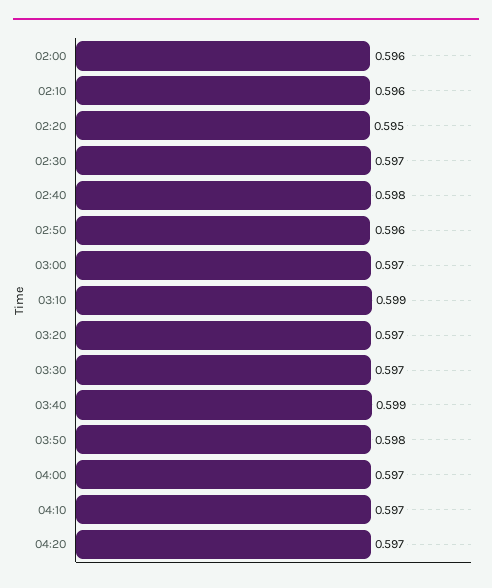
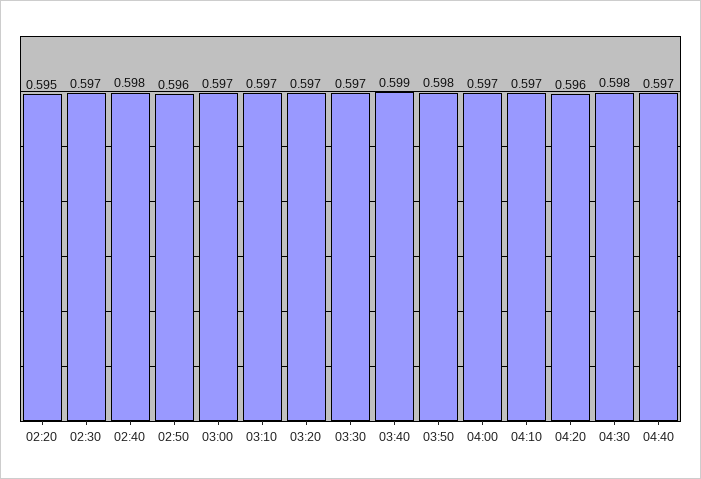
02:00: 0.596 -> none
02:10: 0.596 -> none
03:10: 0.599 -> 0.597
04:20: 0.597 -> 0.596
04:30: none -> 0.598
04:40: none -> 0.597

